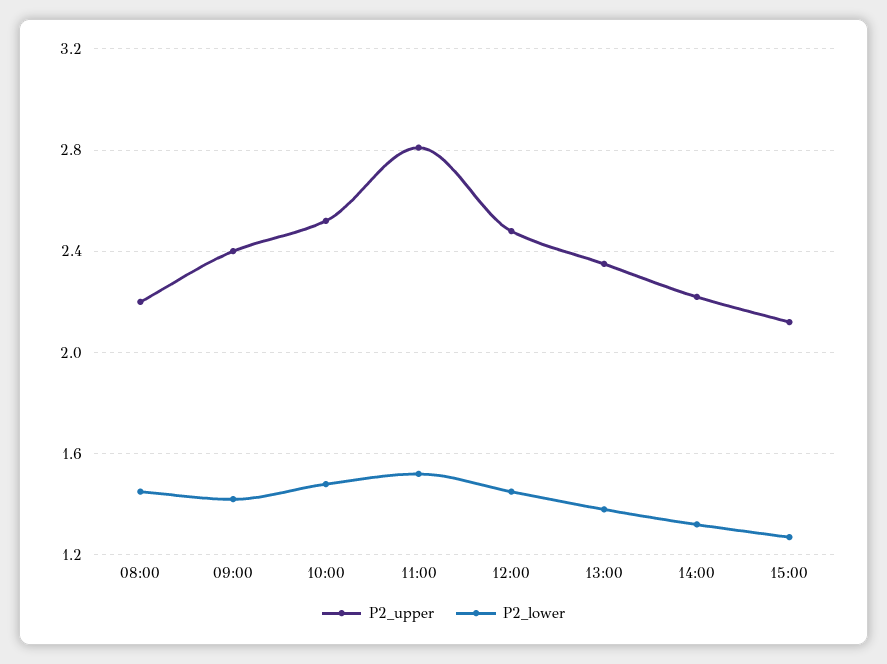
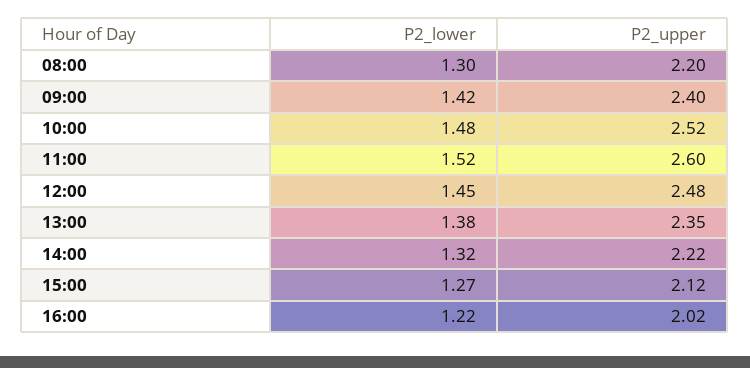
P2_lower, 08:00: 1.45 -> 1.3
P2_upper, 11:00: 2.8 -> 2.6
P2_lower, 16:00: none -> 1.22
P2_upper, 16:00: none -> 2.02

